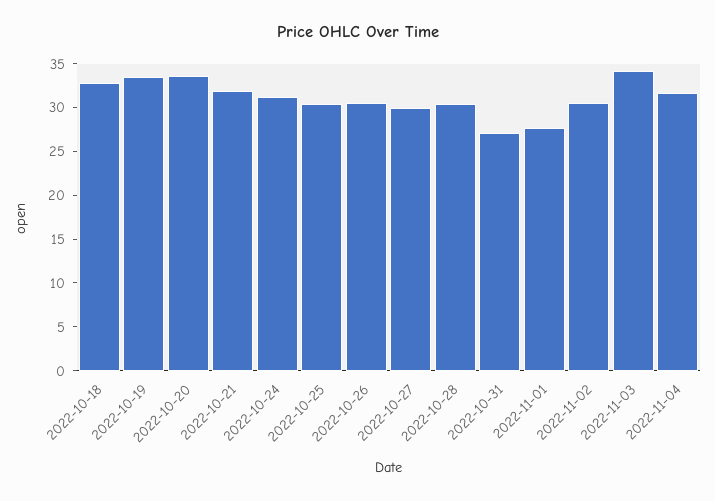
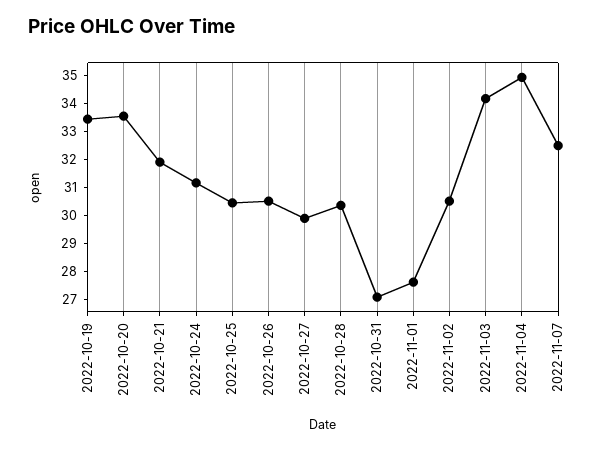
2022-10-18: 33 -> none
2022-11-04: 32 -> 35
2022-11-07: none -> 32.5

